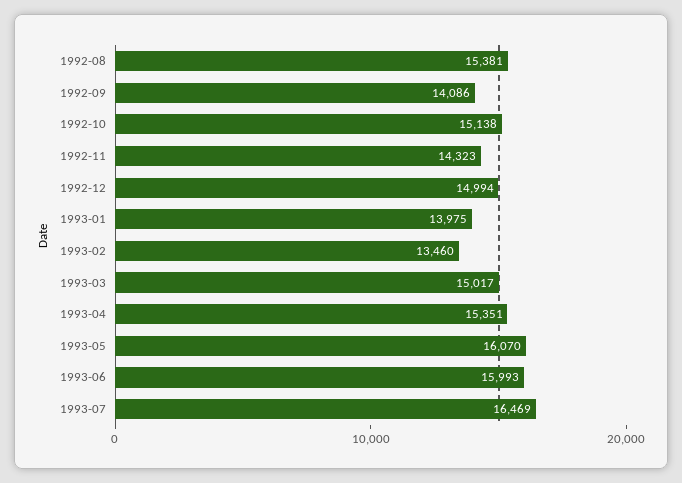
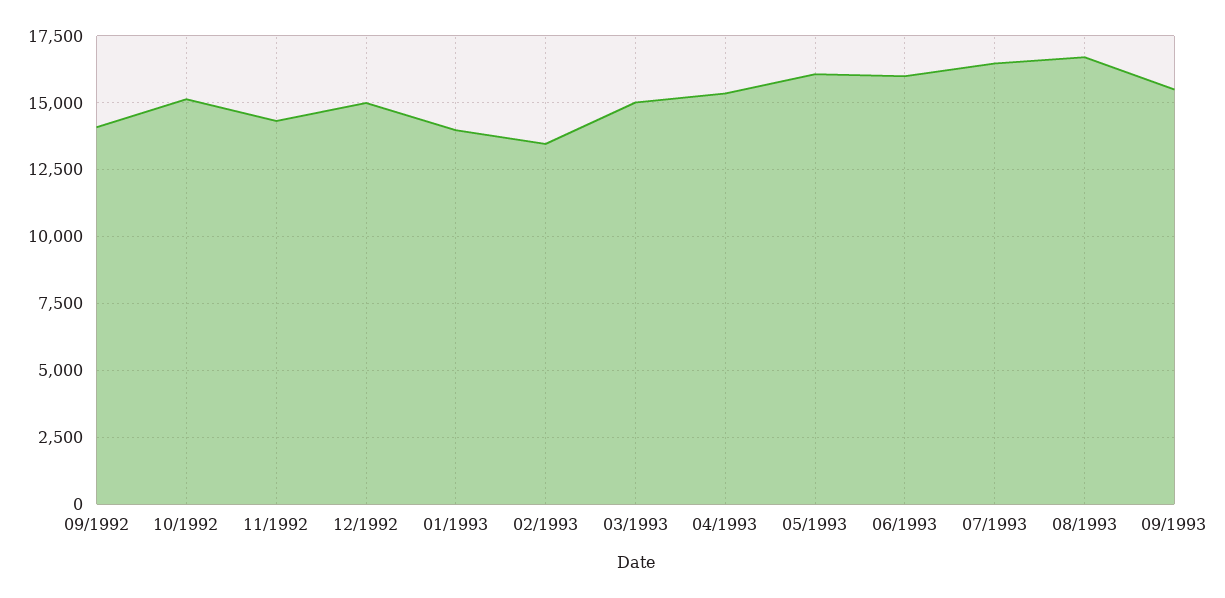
1992-08: 15381 -> none
08/1993: none -> 16750
09/1993: none -> 15500

